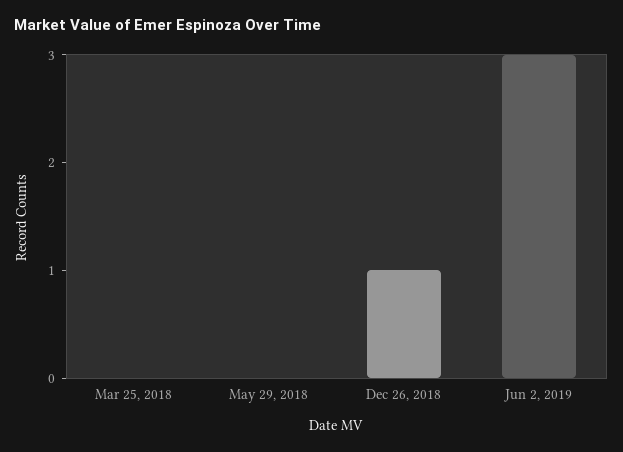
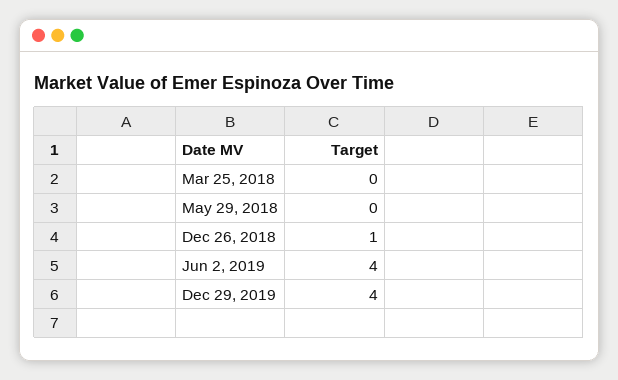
Jun 2, 2019: 3 -> 4
Dec 29, 2019: none -> 4

